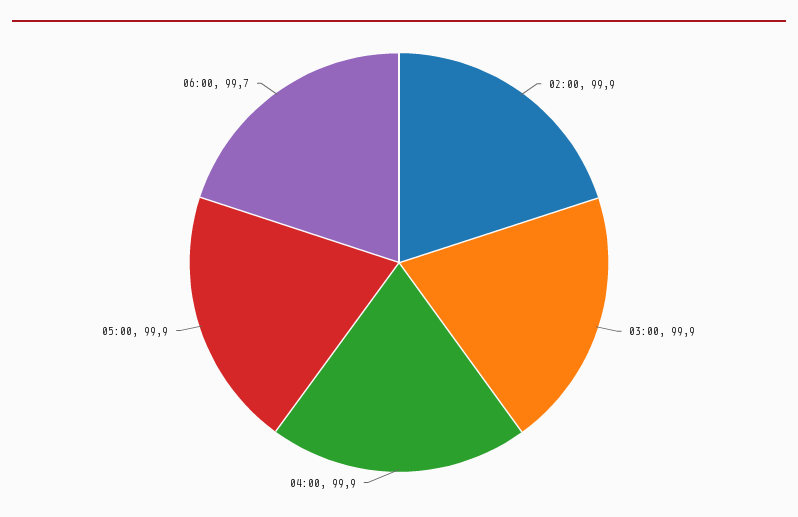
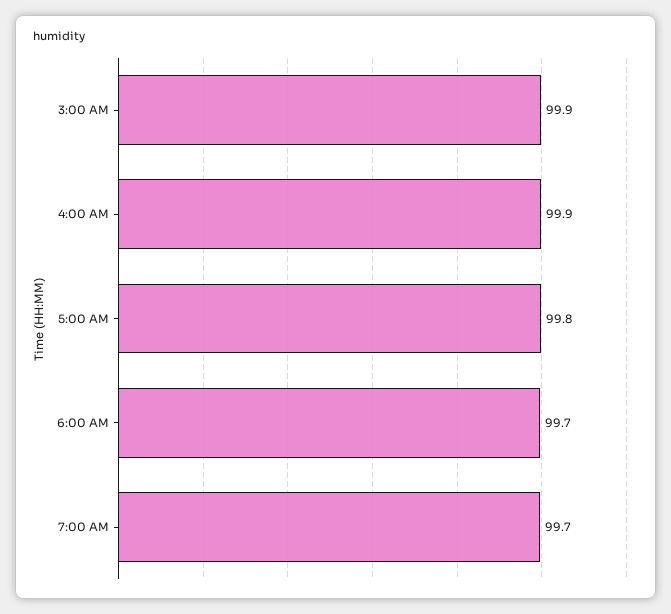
02:00: 99.9 -> none
05:00: 99.9 -> 99.8
7:00 AM: none -> 99.7

